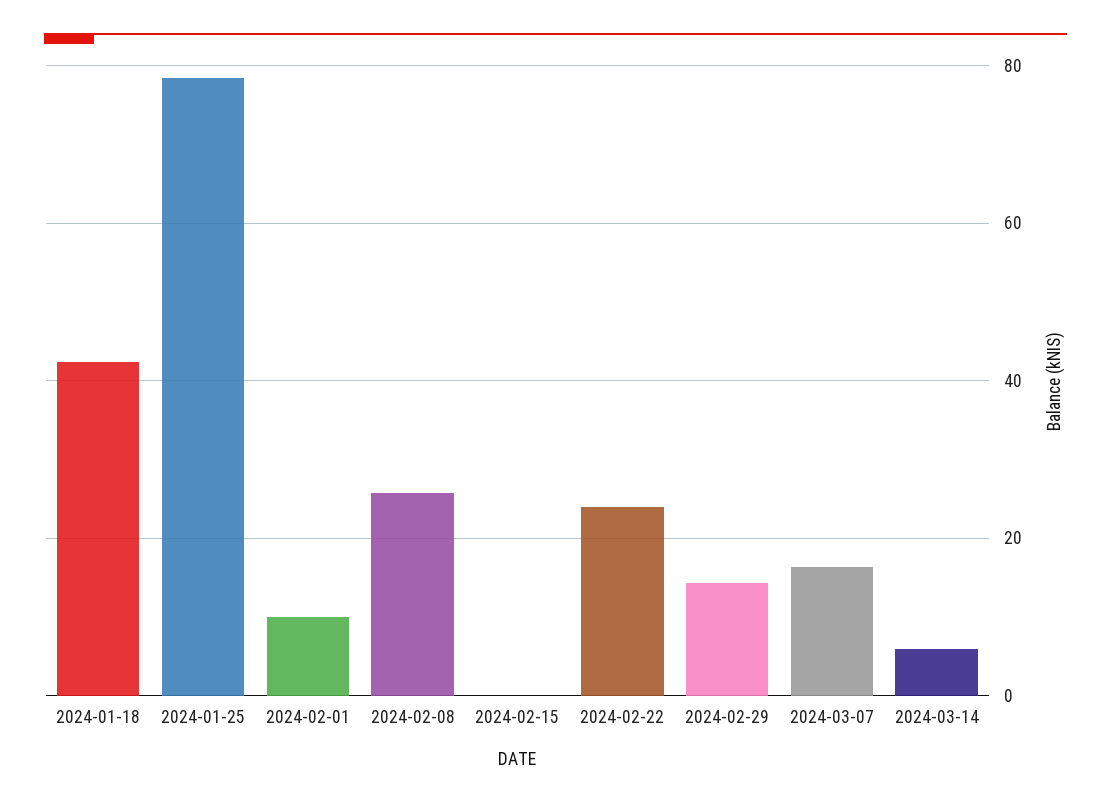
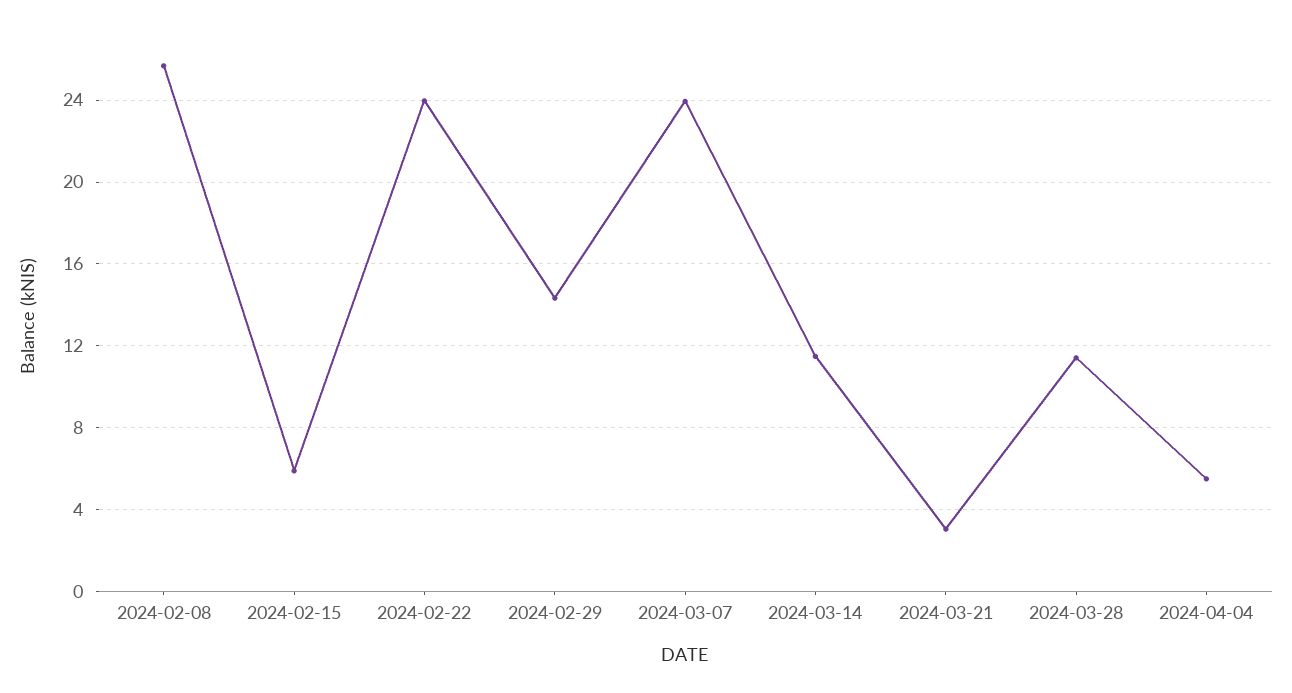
2024-01-18: 42 -> none
2024-01-25: 78 -> none
2024-02-01: 10 -> none
2024-02-15: 0 -> 6
2024-03-07: 16 -> 24
2024-03-14: 6 -> 11.5
2024-03-21: none -> 3
2024-03-28: none -> 11.5
2024-04-04: none -> 5.5

